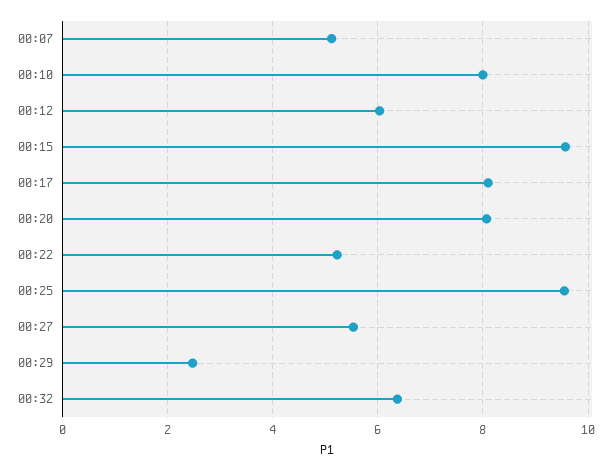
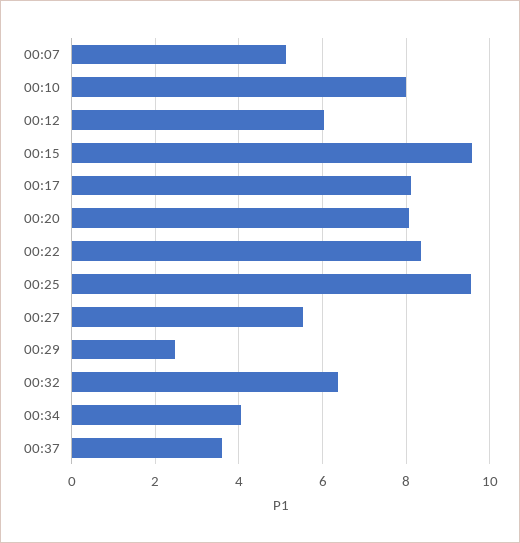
00:22: 5.2 -> 8.4
00:34: none -> 4
00:37: none -> 3.6

